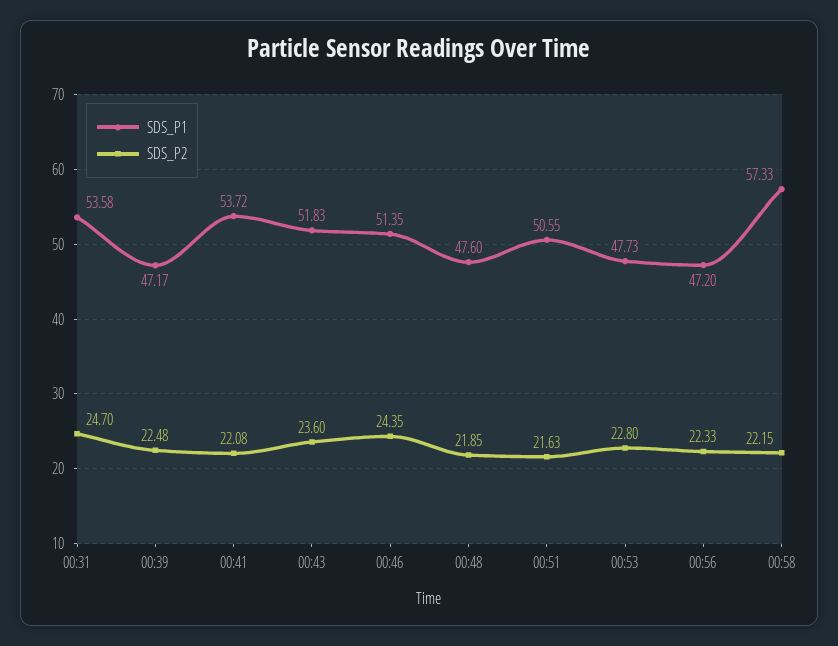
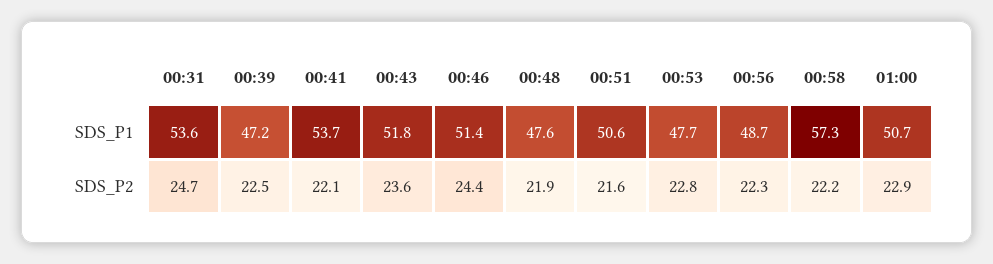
SDS_P1, 00:56: 47.2 -> 48.7
SDS_P1, 01:00: none -> 50.7
SDS_P2, 01:00: none -> 22.9

